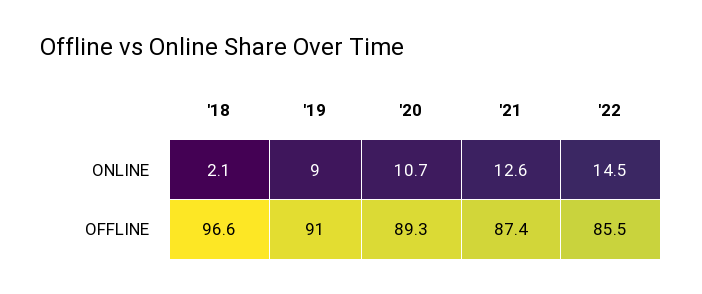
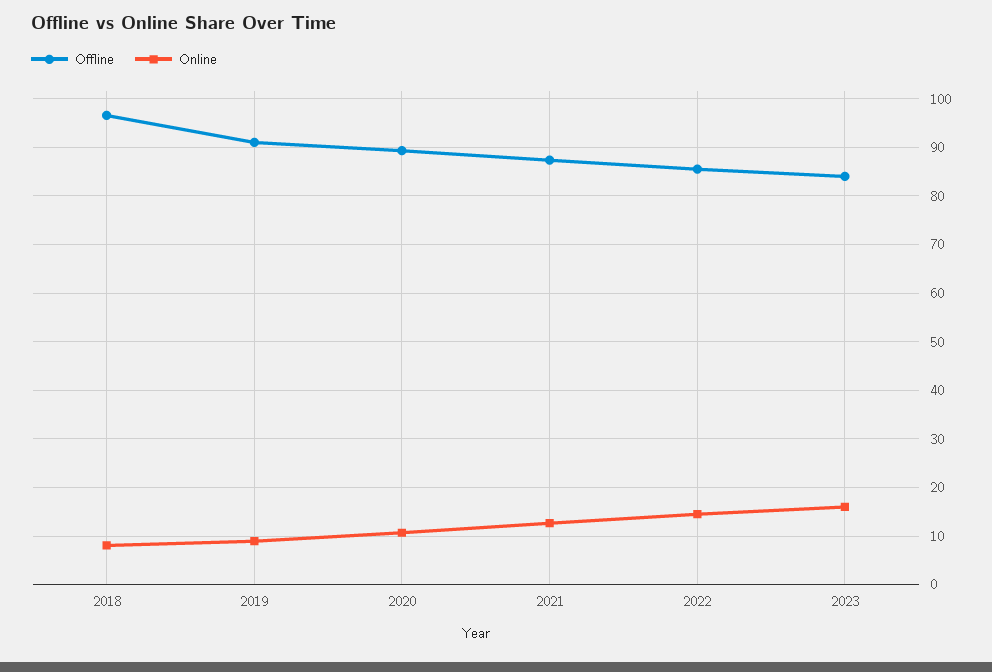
ONLINE, '18: 2.1 -> 8
OFFLINE, 2023: none -> 84
ONLINE, 2023: none -> 16

